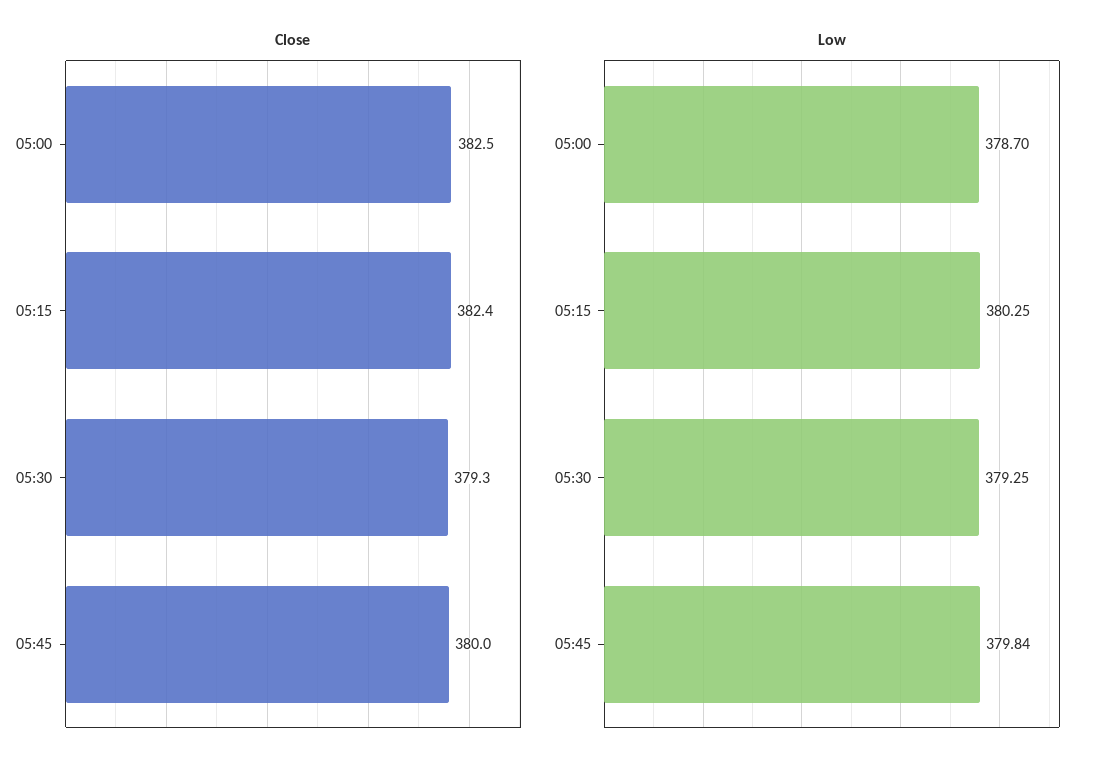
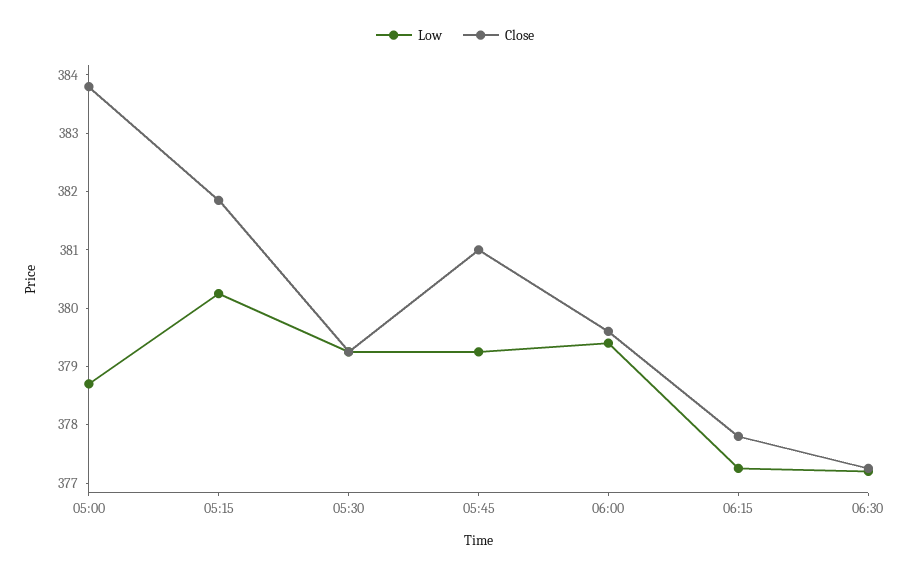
Close, 05:00: 382.5 -> 383.8
Close, 05:15: 382.4 -> 381.8
Close, 05:45: 380 -> 381
Low, 05:45: 379.84 -> 379.2
Low, 06:00: none -> 379.4
Close, 06:00: none -> 379.6
Low, 06:15: none -> 377.2
Close, 06:15: none -> 377.8
Low, 06:30: none -> 377.2
Close, 06:30: none -> 377.2

